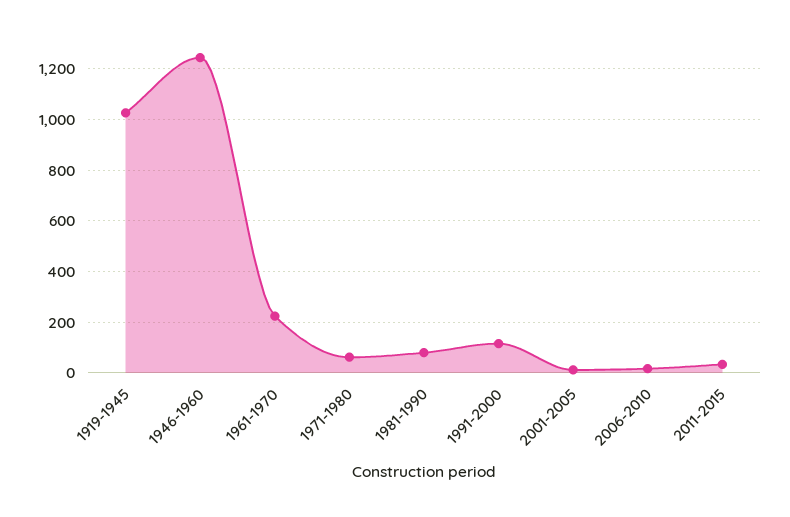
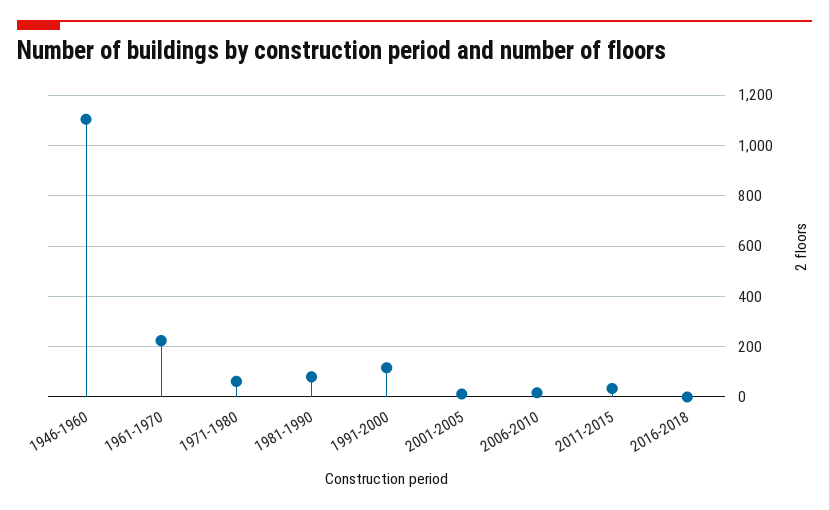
1919-1945: 1025 -> none
1946-1960: 1250 -> 1100
2016-2018: none -> 0

